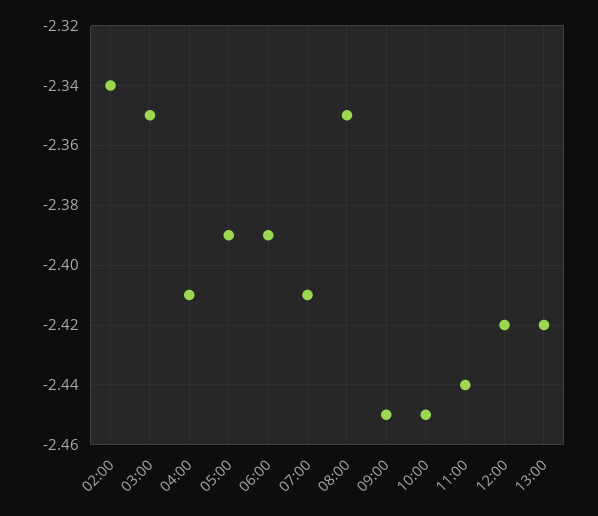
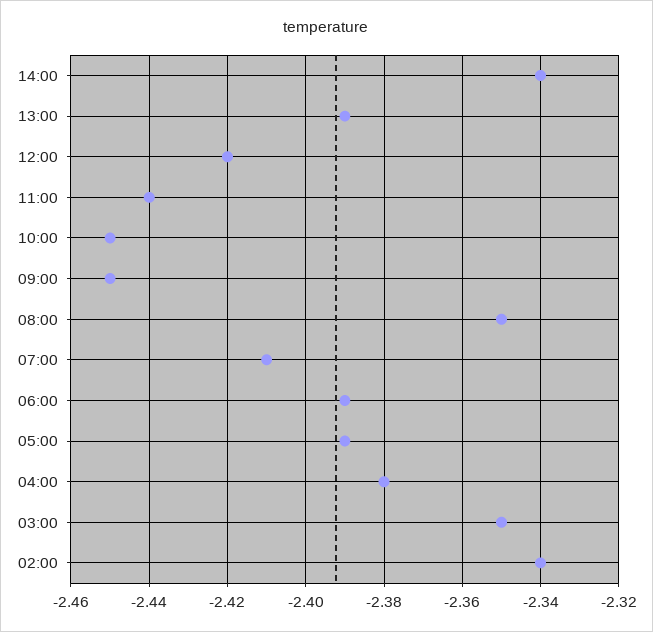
04:00: -2.41 -> -2.38
13:00: -2.42 -> -2.39
14:00: none -> -2.34

